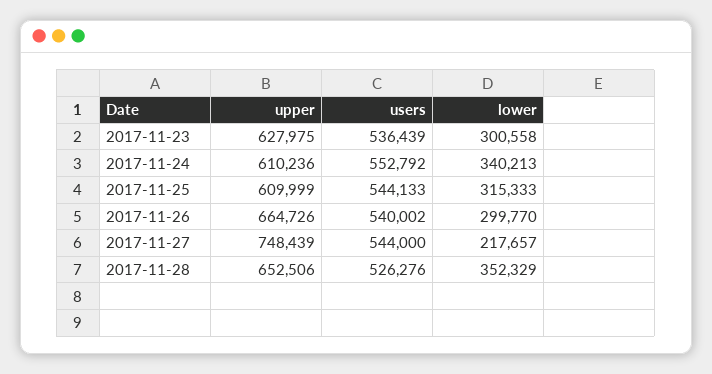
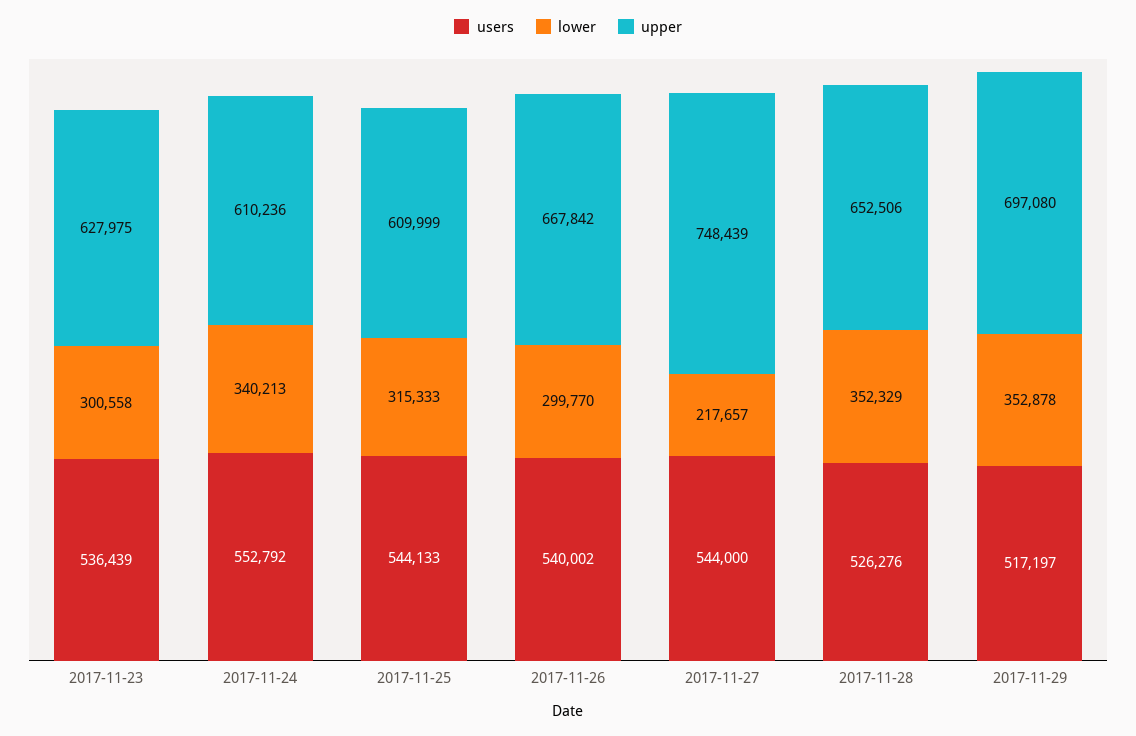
upper, 2017-11-26: 664726 -> 667842
users, 2017-11-29: none -> 517197
lower, 2017-11-29: none -> 352878
upper, 2017-11-29: none -> 697080

